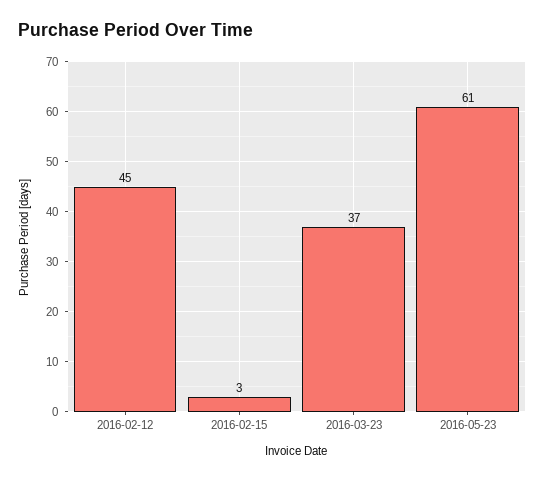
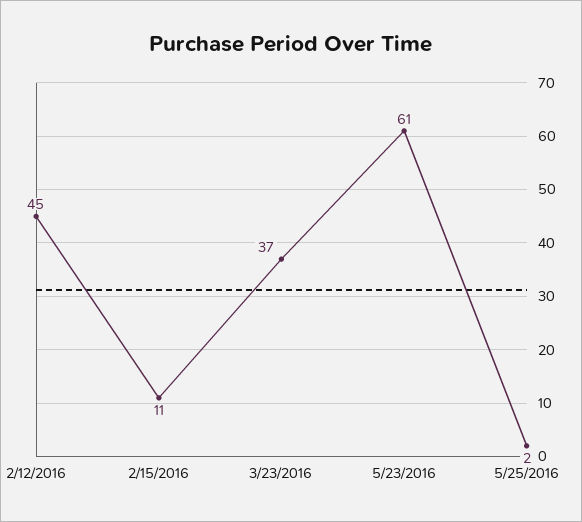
2016-02-15: 3 -> 11
5/25/2016: none -> 2

